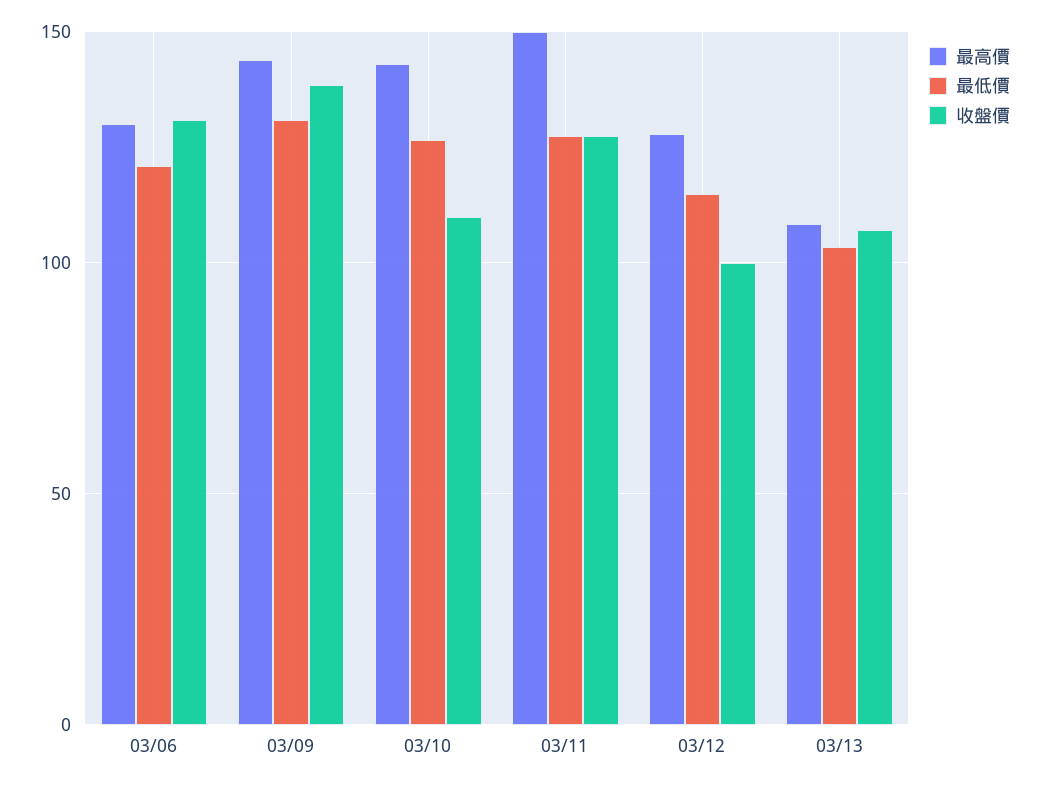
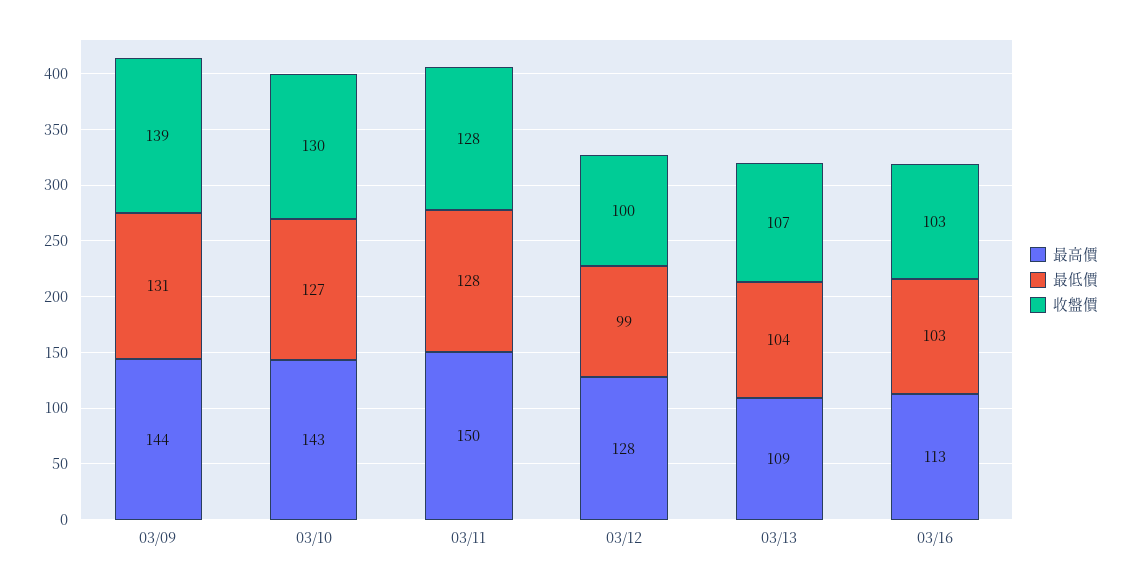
最高價, 03/06: 130 -> none
最低價, 03/06: 120 -> none
收盤價, 03/06: 130 -> none
收盤價, 03/10: 110 -> 130
最低價, 03/12: 115 -> 99
最高價, 03/16: none -> 113
最低價, 03/16: none -> 103
收盤價, 03/16: none -> 103

